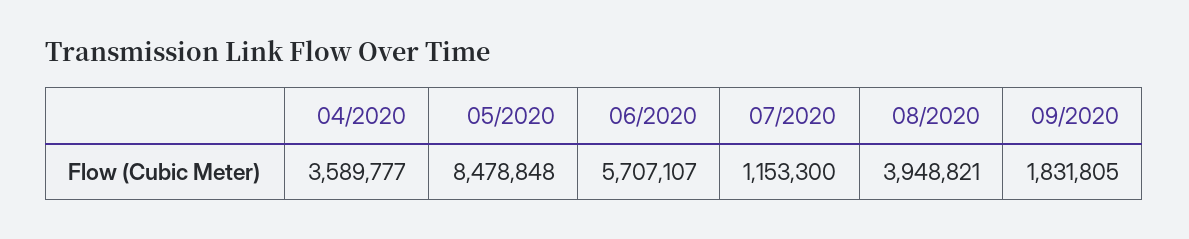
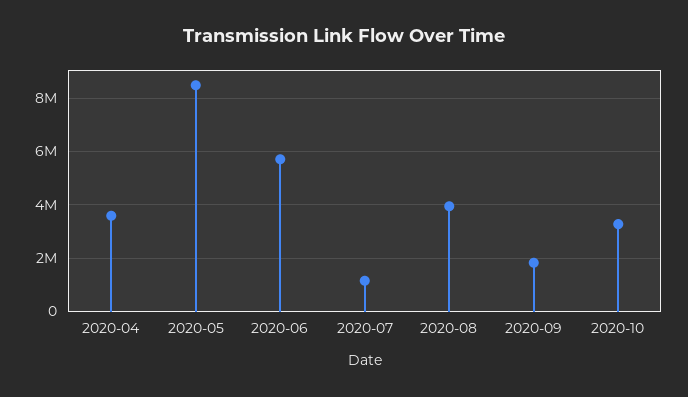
2020-10: none -> 3250000

